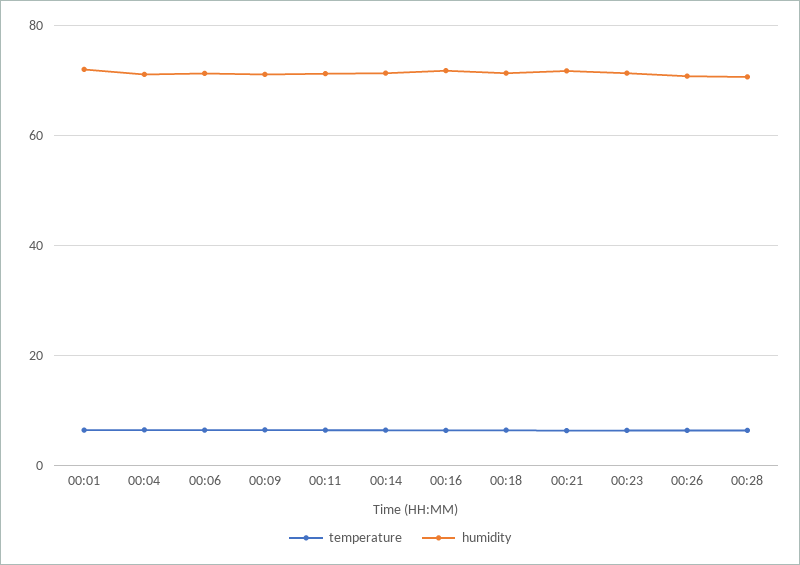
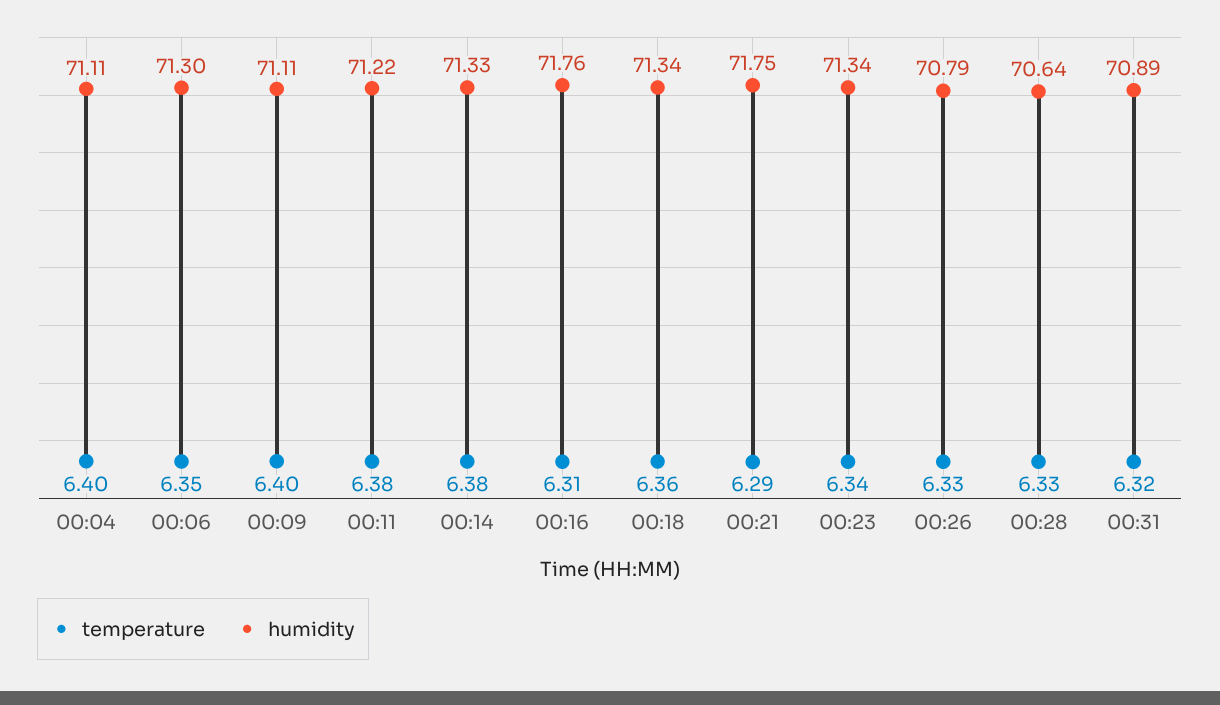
temperature, 00:01: 6 -> none
humidity, 00:01: 72 -> none
temperature, 00:31: none -> 6.32
humidity, 00:31: none -> 70.89

